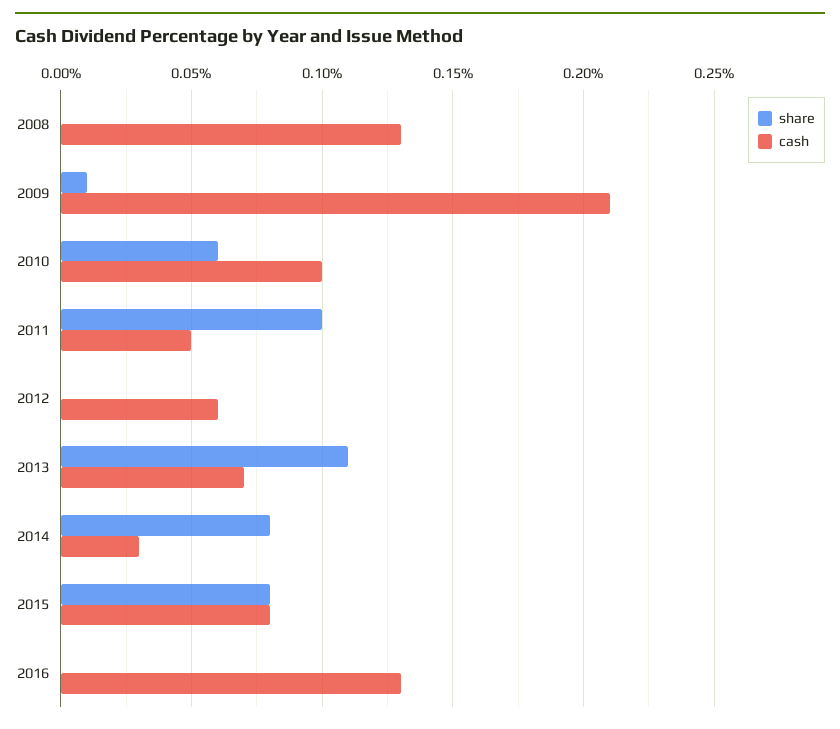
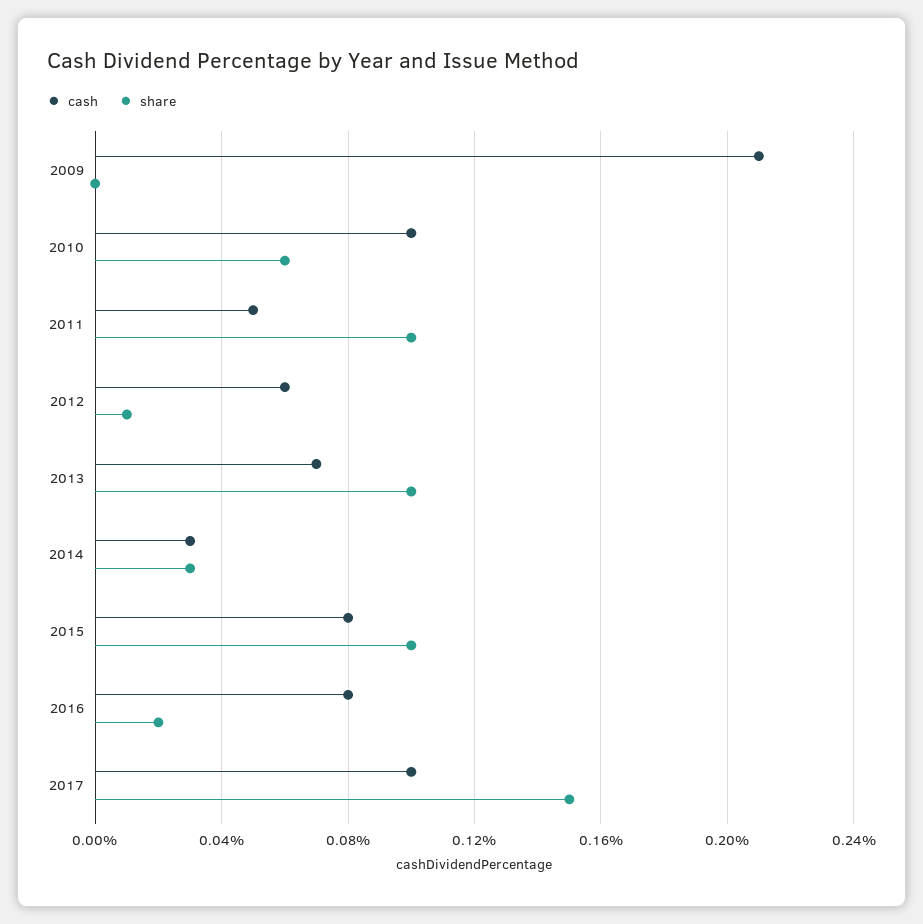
share, 2008: 0 -> none
cash, 2008: 0.13 -> none
share, 2009: 0.01 -> 0
share, 2012: 0 -> 0.01
share, 2013: 0.11 -> 0.1
share, 2014: 0.08 -> 0.03
share, 2015: 0.08 -> 0.1
share, 2016: 0 -> 0.02
cash, 2016: 0.13 -> 0.08
cash, 2017: none -> 0.1
share, 2017: none -> 0.15

